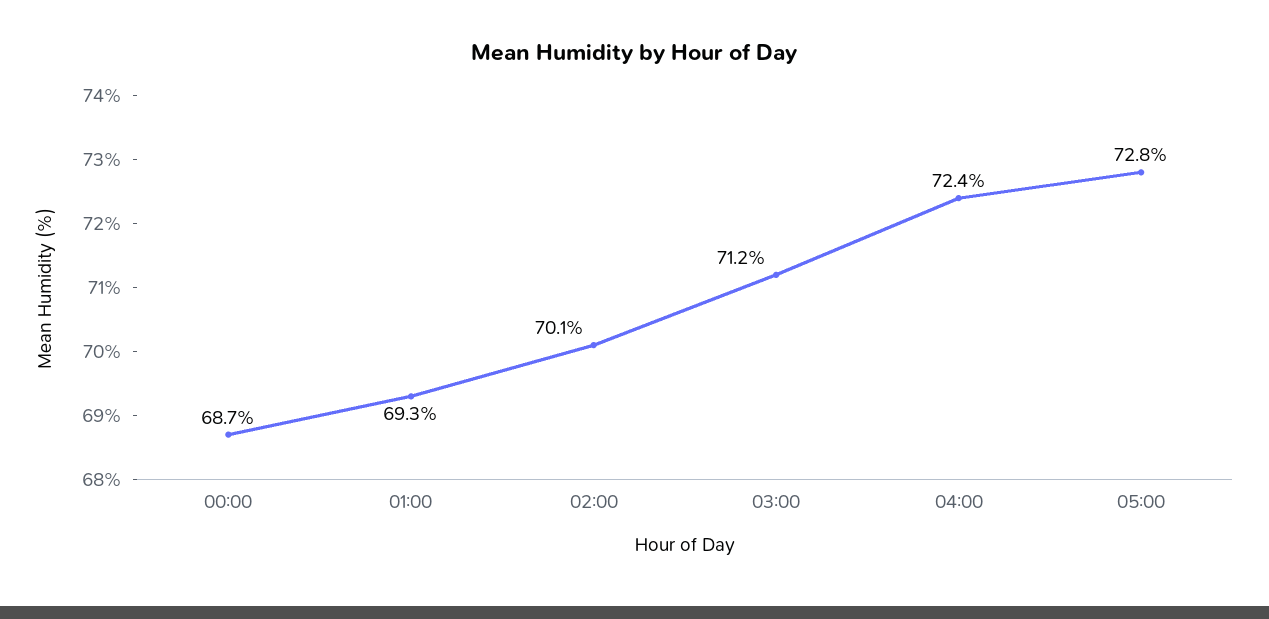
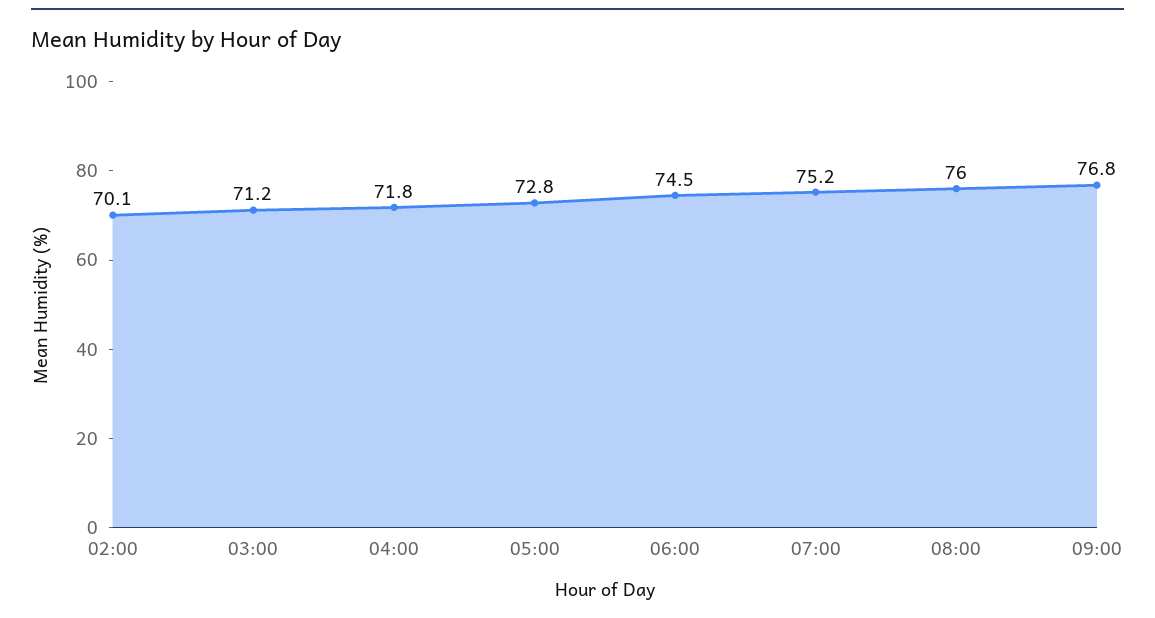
00:00: 68.7 -> none
01:00: 69.3 -> none
04:00: 72.4 -> 71.8
06:00: none -> 74.5
07:00: none -> 75.2
08:00: none -> 76
09:00: none -> 76.8

